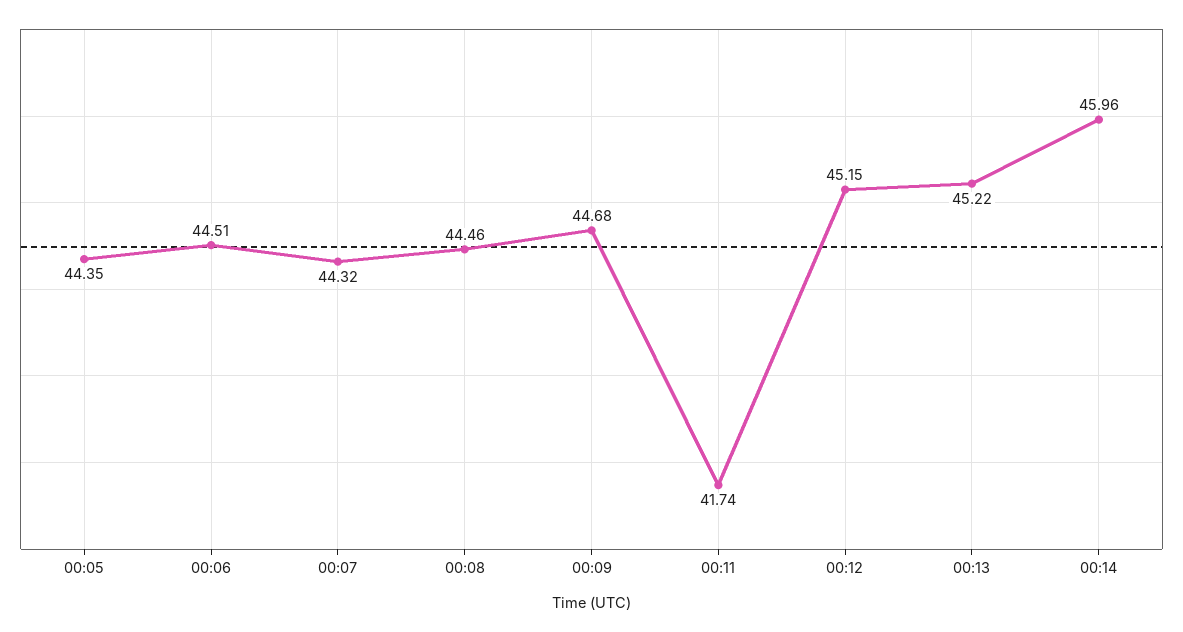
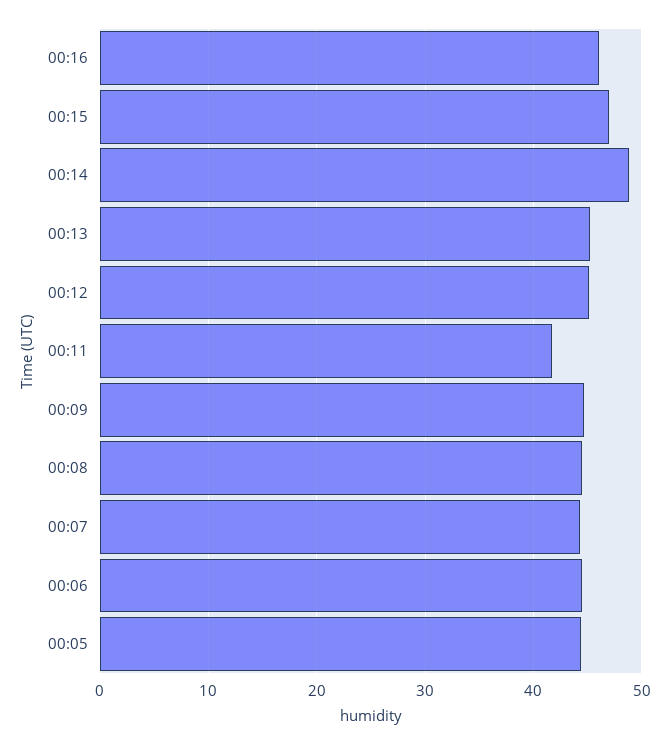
00:14: 45.96 -> 49
00:16: none -> 46
00:15: none -> 47

